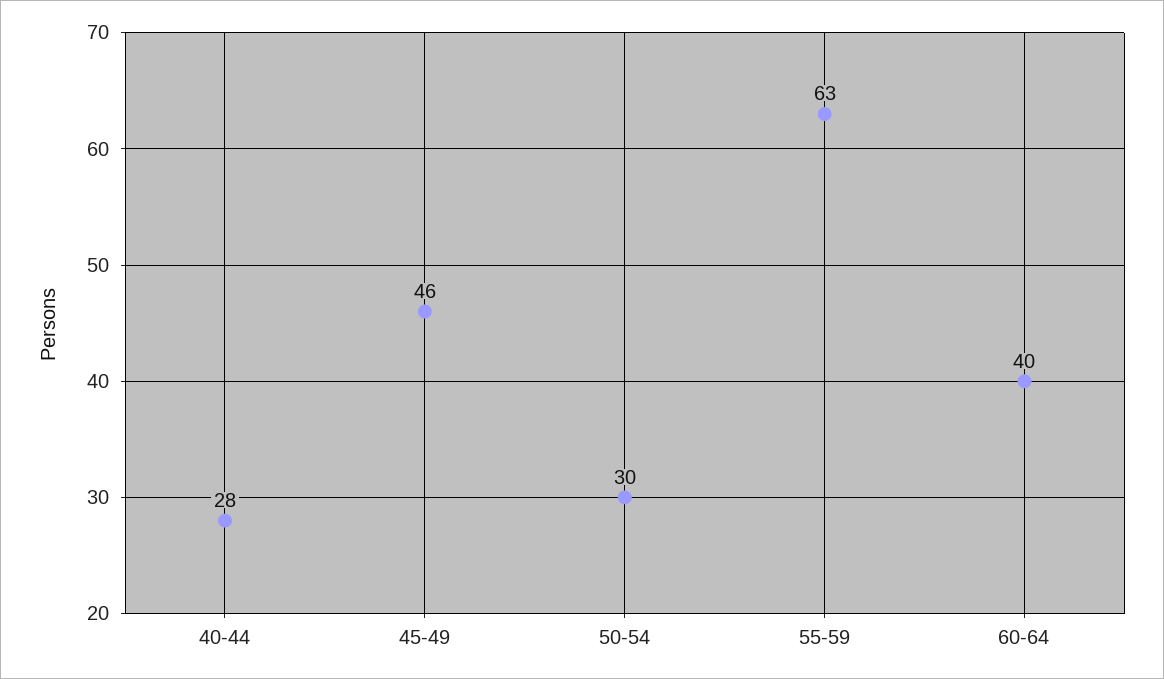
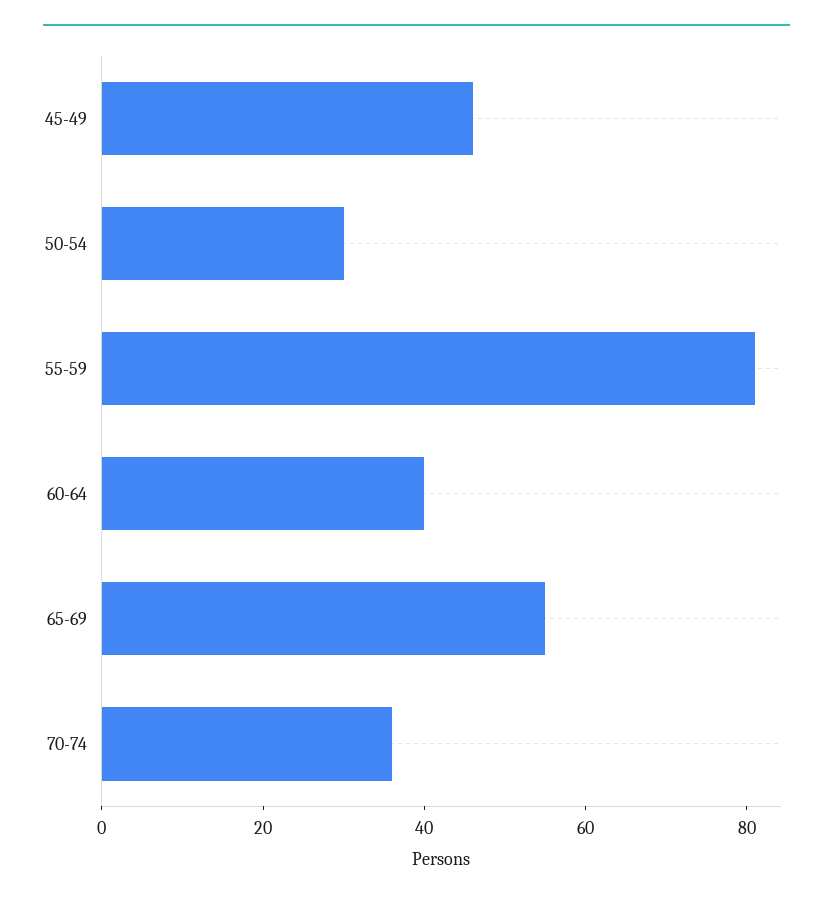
40-44: 28 -> none
55-59: 63 -> 80
65-69: none -> 55
70-74: none -> 35

